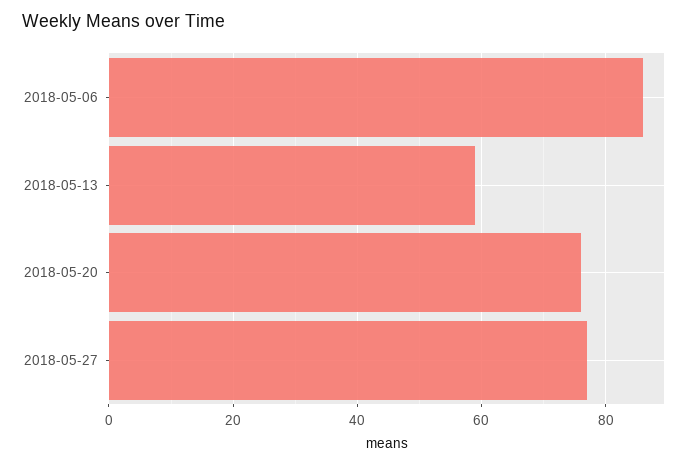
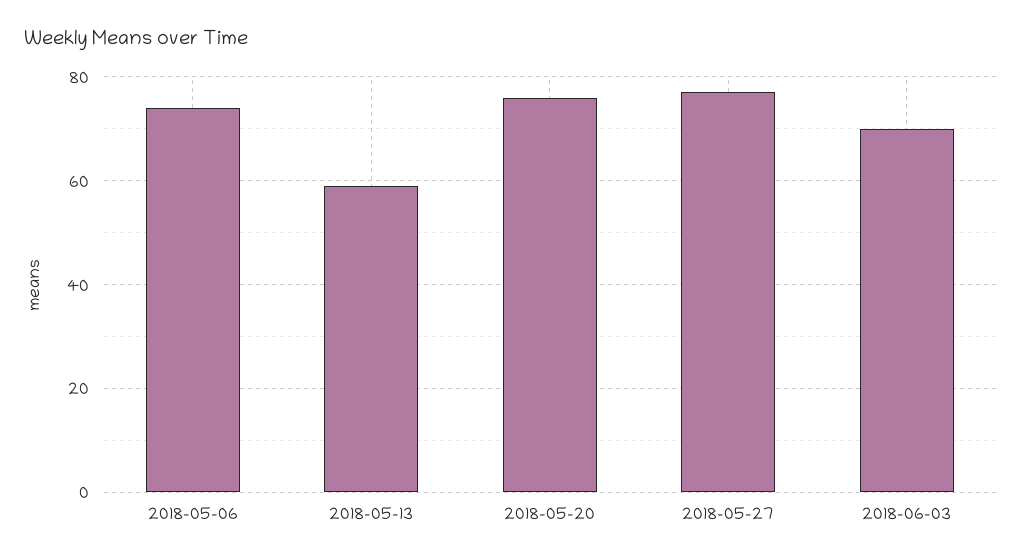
2018-05-06: 85 -> 75
2018-06-03: none -> 70

